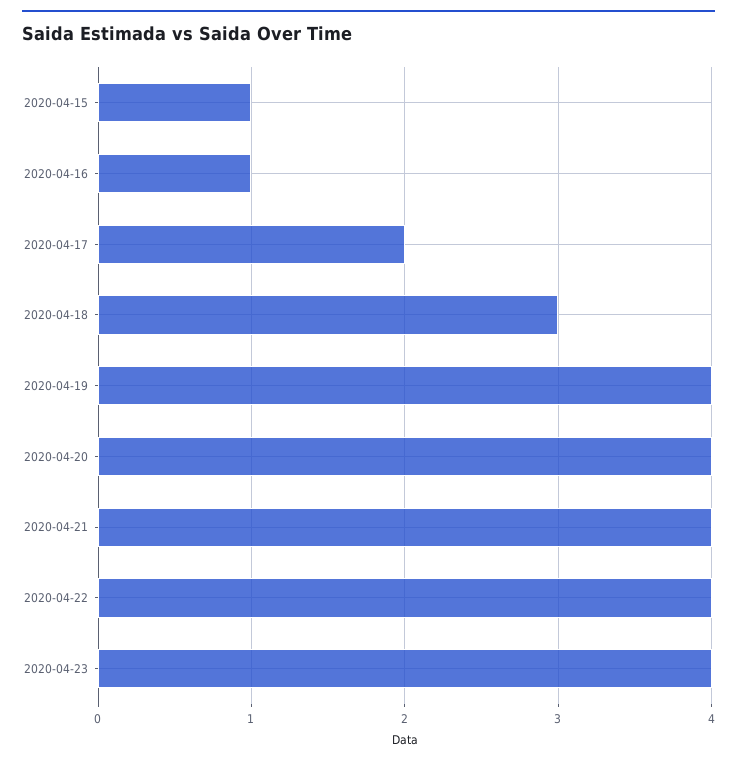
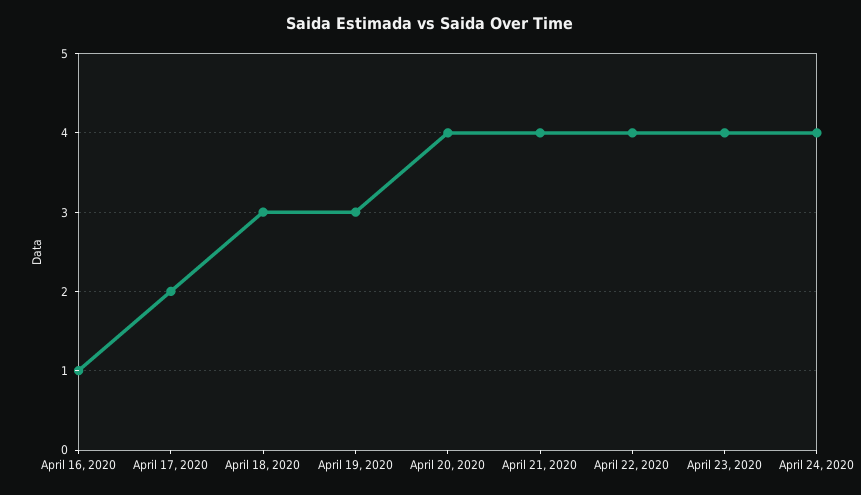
2020-04-15: 1 -> none
2020-04-19: 4 -> 3
April 24, 2020: none -> 4

